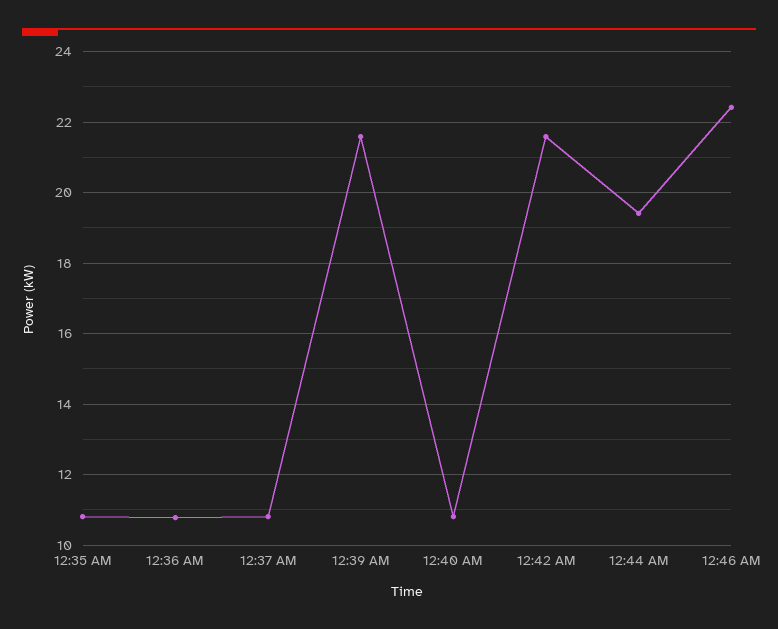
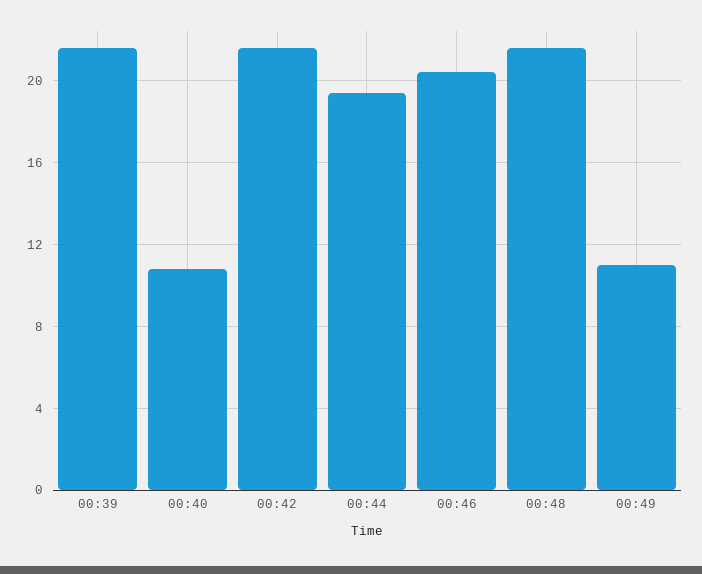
12:35 AM: 10.8 -> none
12:36 AM: 10.8 -> none
12:37 AM: 10.8 -> none
12:46 AM: 22.4 -> 20.5
00:48: none -> 21.5
00:49: none -> 11

